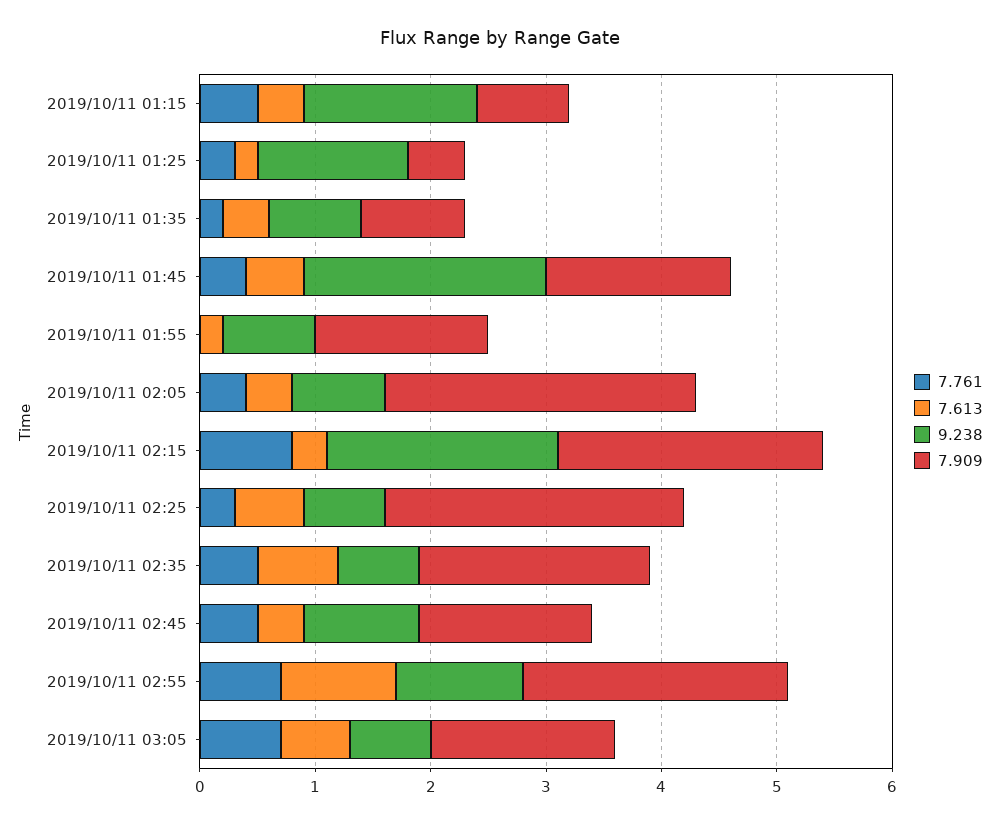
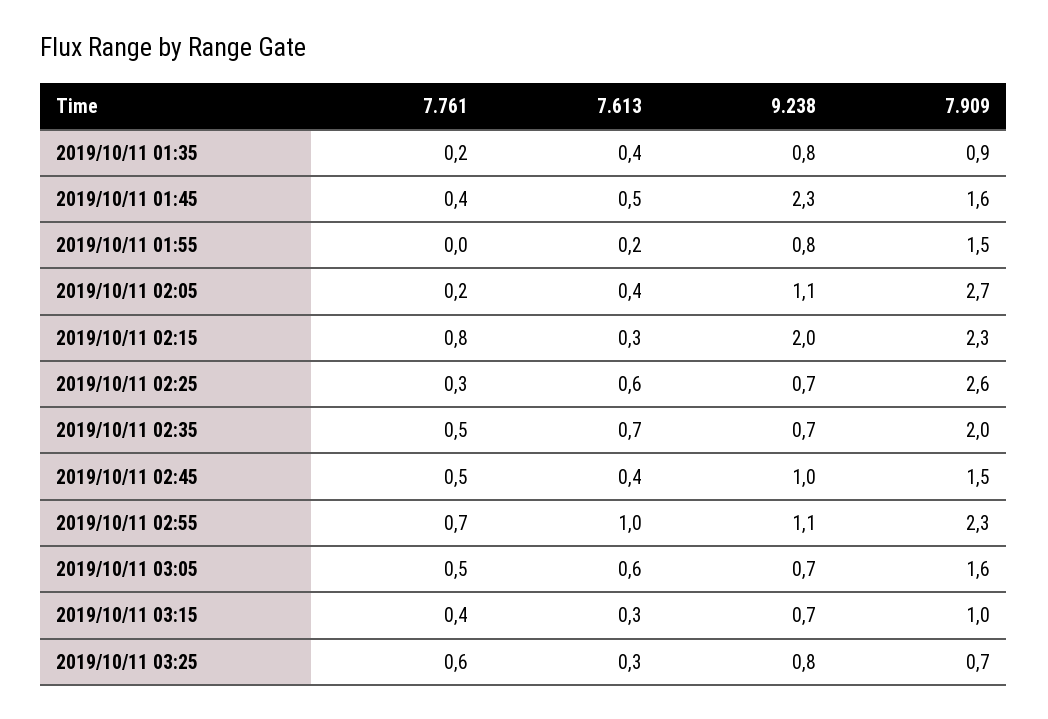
7.761, 2019/10/11 01:15: 0.5 -> none
7.613, 2019/10/11 01:15: 0.4 -> none
9.238, 2019/10/11 01:15: 1.5 -> none
7.909, 2019/10/11 01:15: 0.8 -> none
7.761, 2019/10/11 01:25: 0.3 -> none
7.613, 2019/10/11 01:25: 0.2 -> none
9.238, 2019/10/11 01:25: 1.3 -> none
7.909, 2019/10/11 01:25: 0.5 -> none
9.238, 2019/10/11 01:45: 2.1 -> 2.3
7.761, 2019/10/11 02:05: 0.4 -> 0.2
9.238, 2019/10/11 02:05: 0.8 -> 1.1
7.761, 2019/10/11 03:05: 0.7 -> 0.5
7.761, 2019/10/11 03:15: none -> 0.4
7.613, 2019/10/11 03:15: none -> 0.3
9.238, 2019/10/11 03:15: none -> 0.7
7.909, 2019/10/11 03:15: none -> 1
7.761, 2019/10/11 03:25: none -> 0.6
7.613, 2019/10/11 03:25: none -> 0.3
9.238, 2019/10/11 03:25: none -> 0.8
7.909, 2019/10/11 03:25: none -> 0.7

